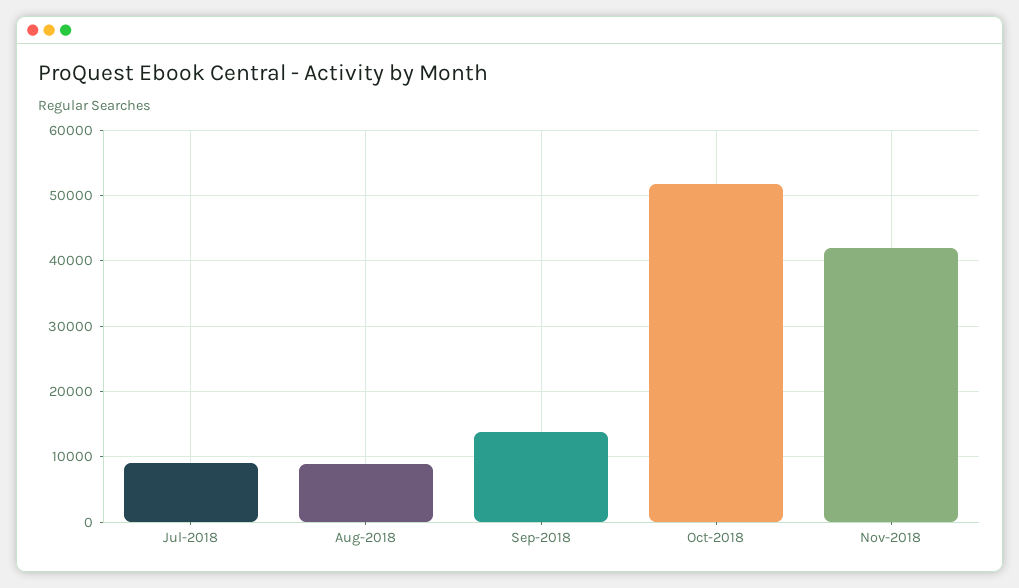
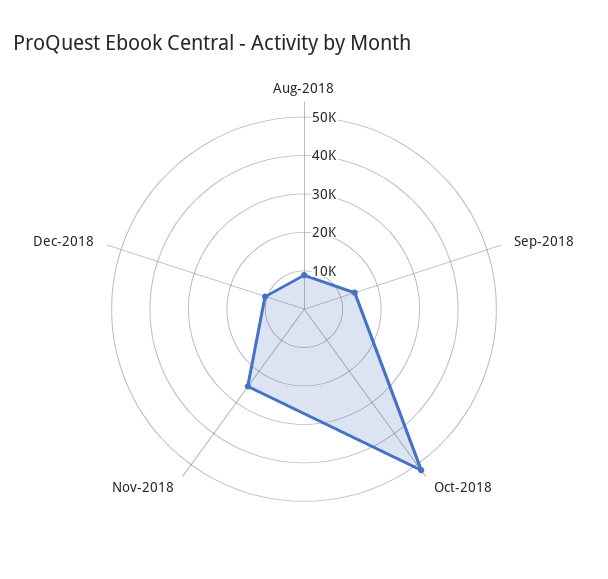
Jul-2018: 9000 -> none
Nov-2018: 42000 -> 25000
Dec-2018: none -> 10000

